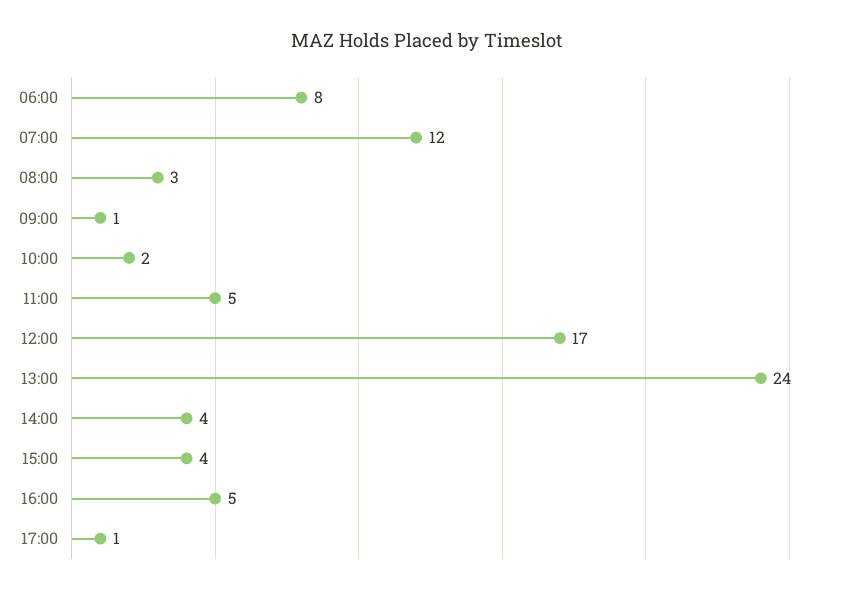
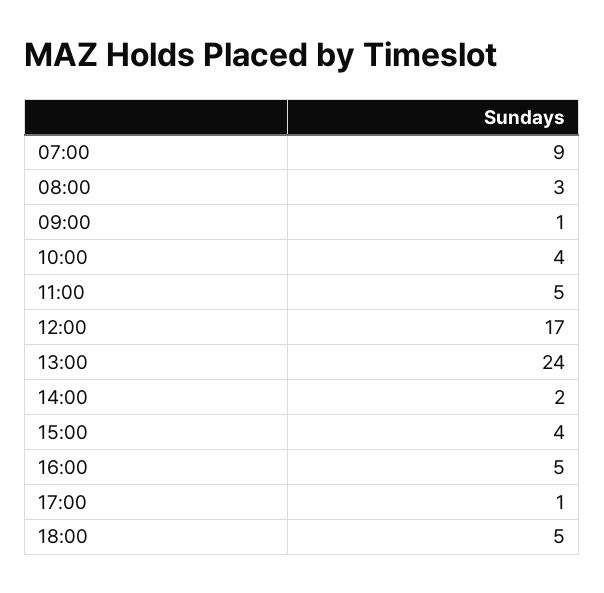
06:00: 8 -> none
07:00: 12 -> 9
10:00: 2 -> 4
14:00: 4 -> 2
18:00: none -> 5

